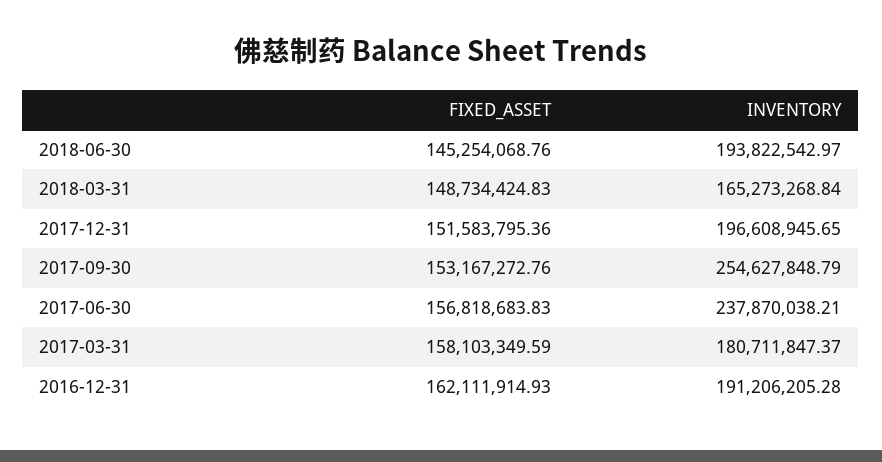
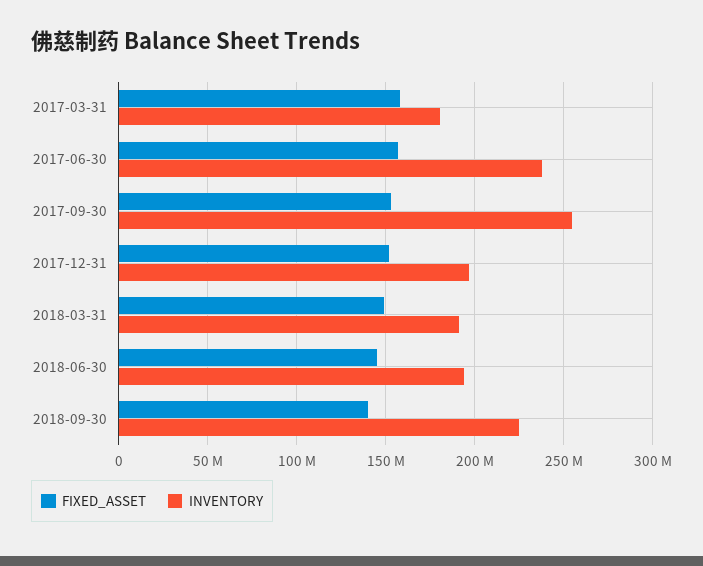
INVENTORY, 2018-03-31: 165273268.84 -> 190000000
FIXED_ASSET, 2016-12-31: 162111914.93 -> none
INVENTORY, 2016-12-31: 191206205.28 -> none
FIXED_ASSET, 2018-09-30: none -> 140000000
INVENTORY, 2018-09-30: none -> 225000000

